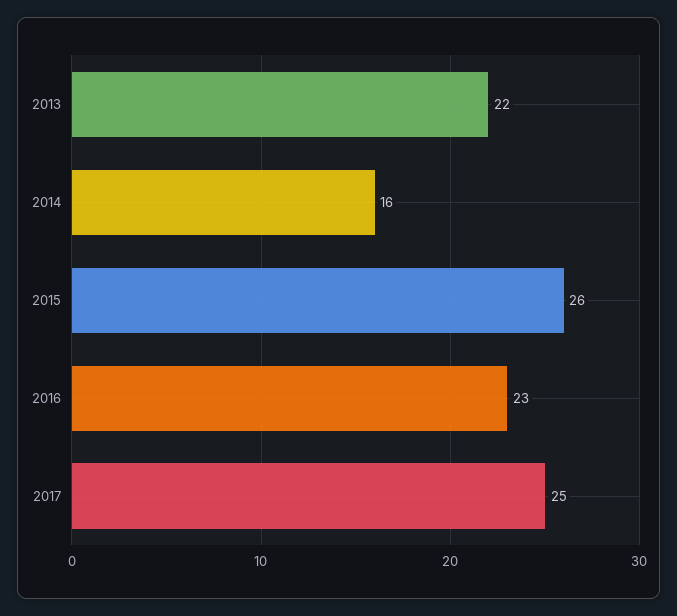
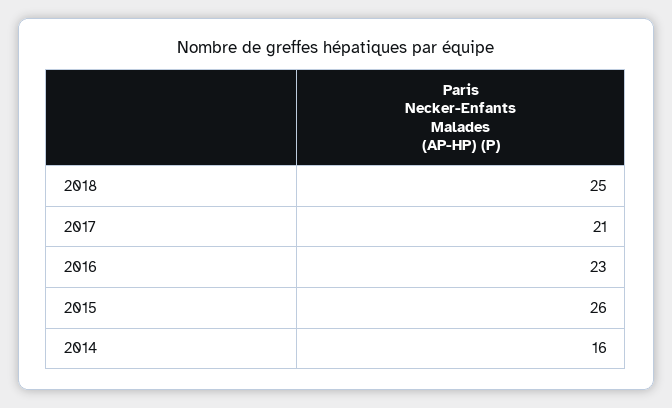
2013: 22 -> none
2017: 25 -> 21
2018: none -> 25

